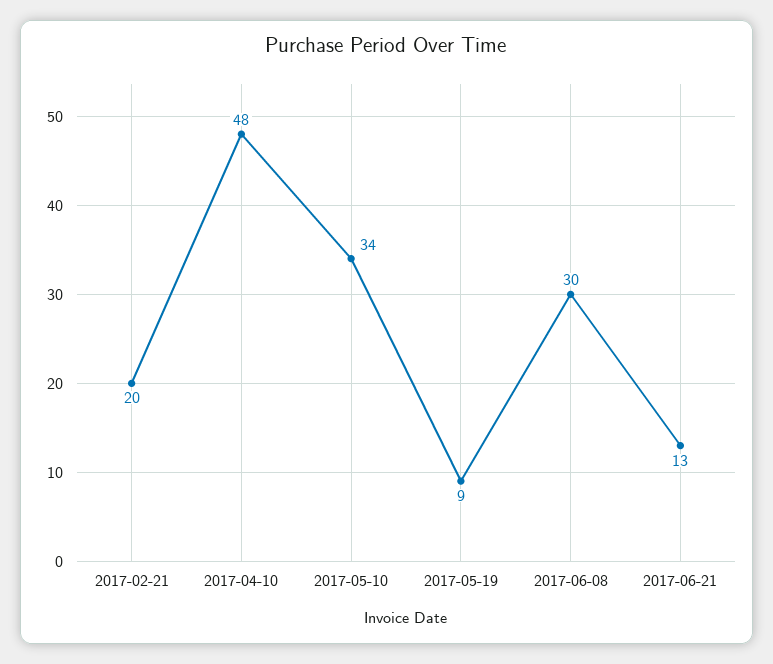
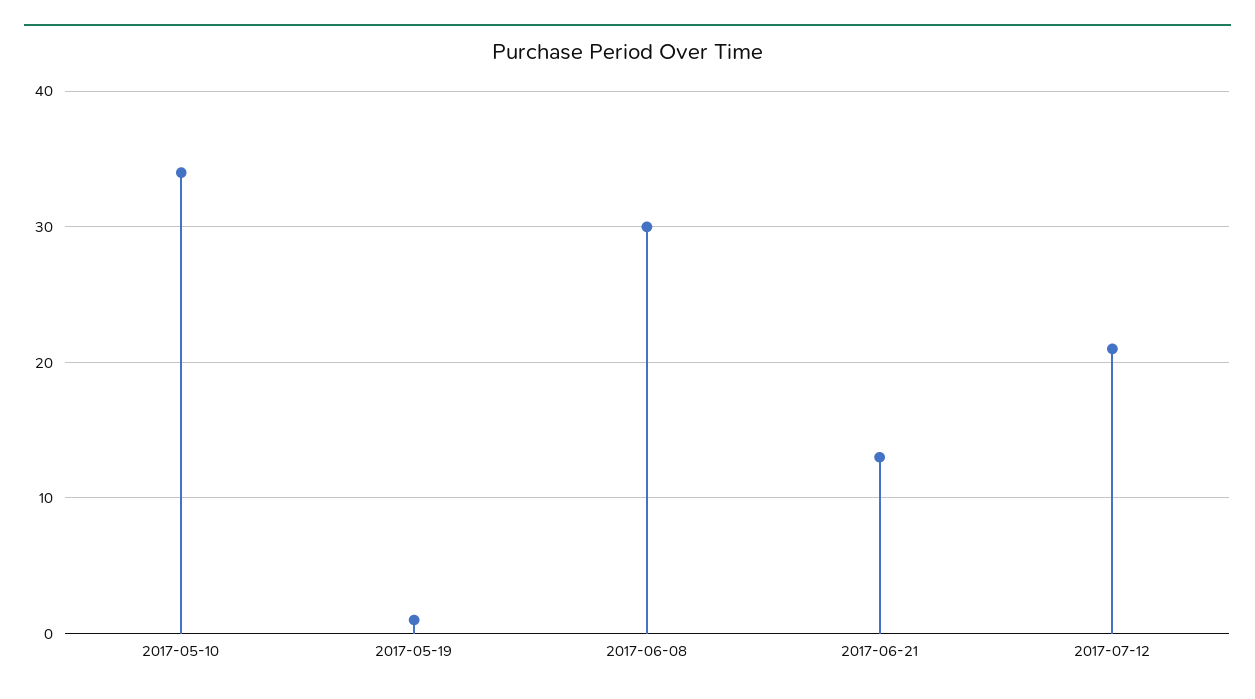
2017-02-21: 20 -> none
2017-04-10: 48 -> none
2017-05-19: 9 -> 1
2017-07-12: none -> 21

